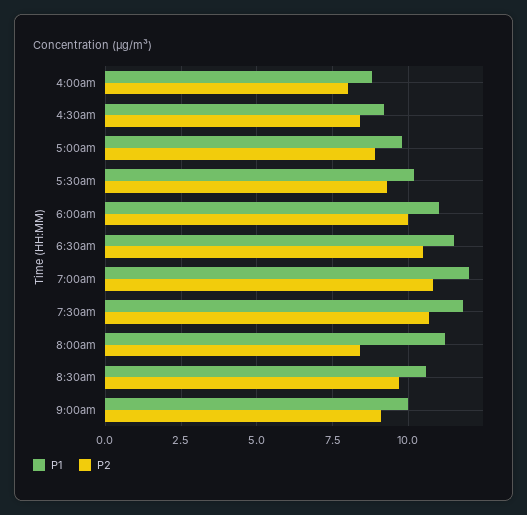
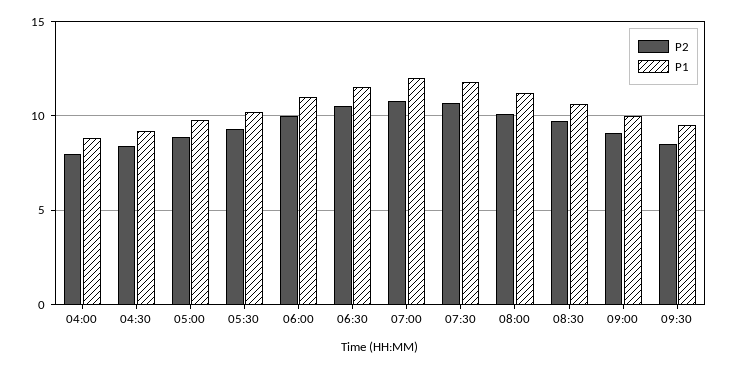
P2, 8:00am: 8.5 -> 10
P2, 09:30: none -> 8.5
P1, 09:30: none -> 9.5

